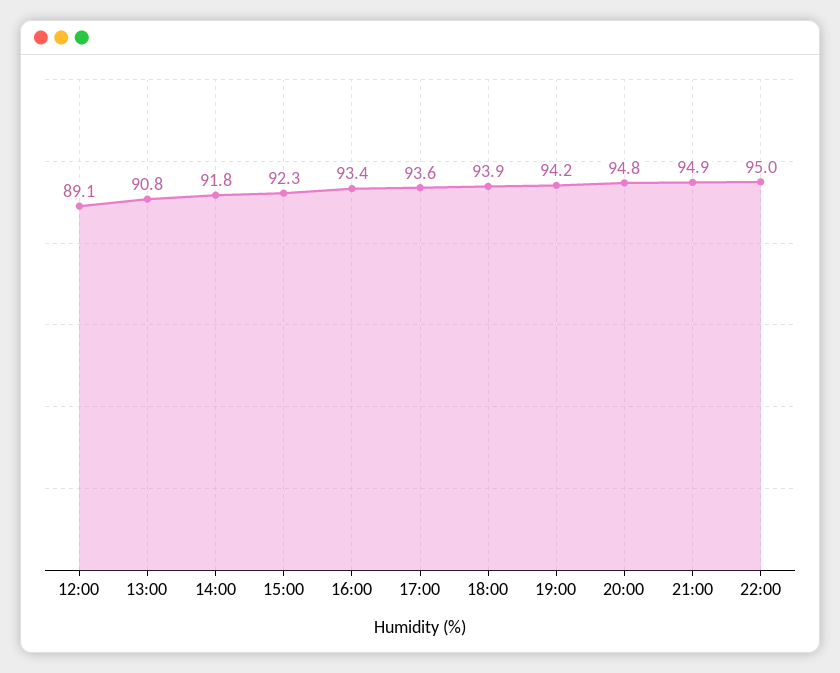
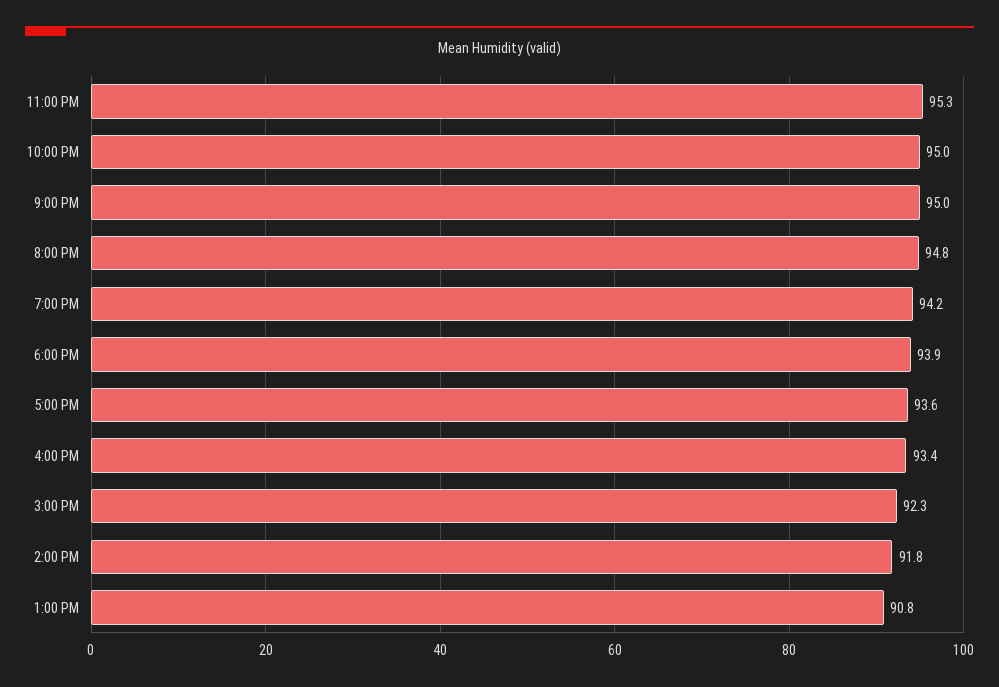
12:00: 89.1 -> none
21:00: 94.9 -> 95
11:00 PM: none -> 95.3

